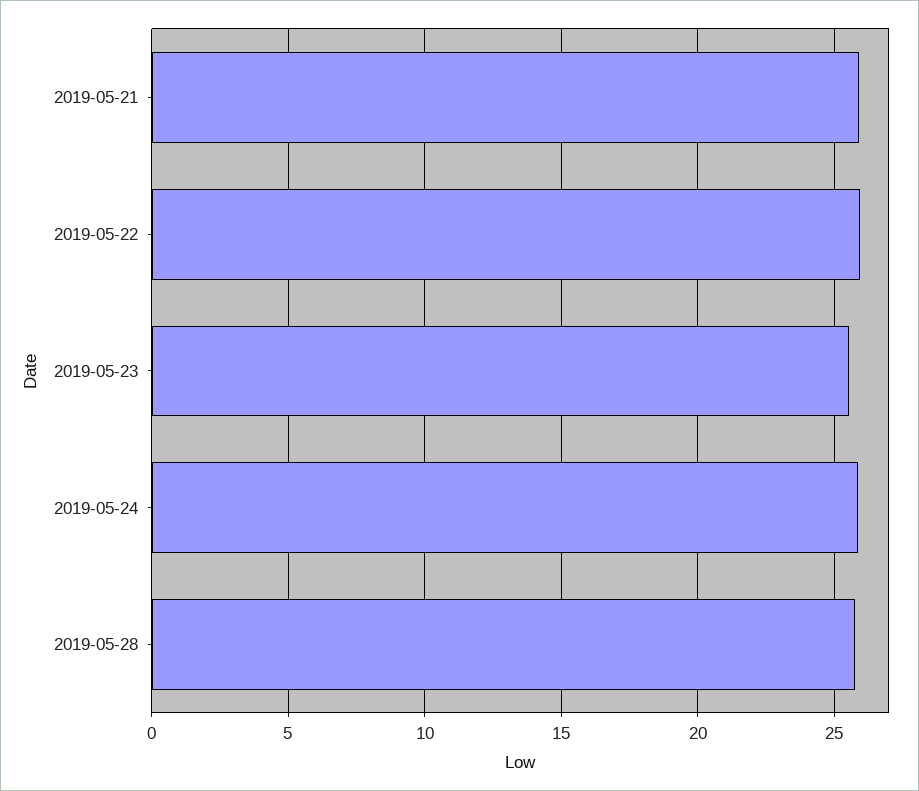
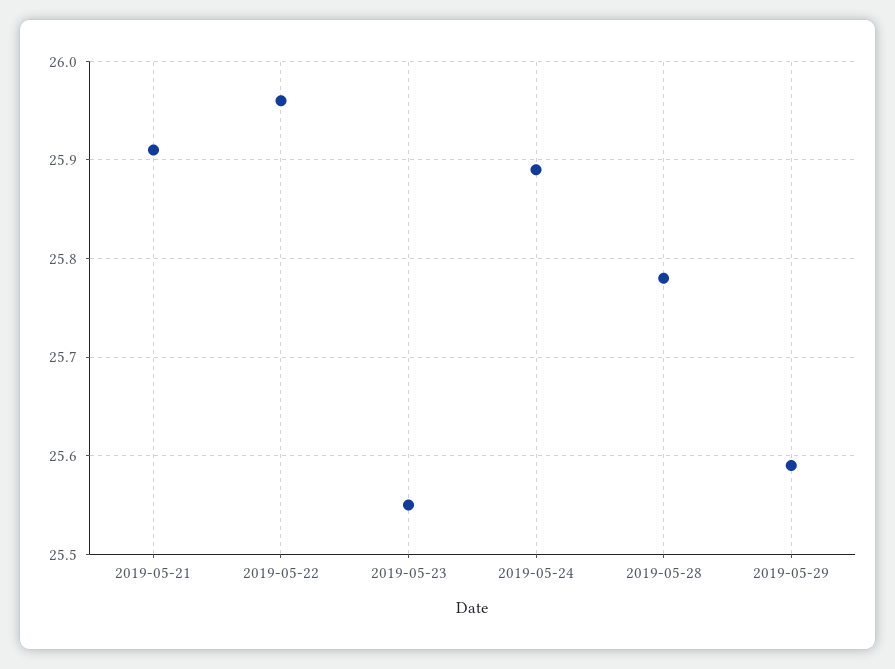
2019-05-29: none -> 25.59

